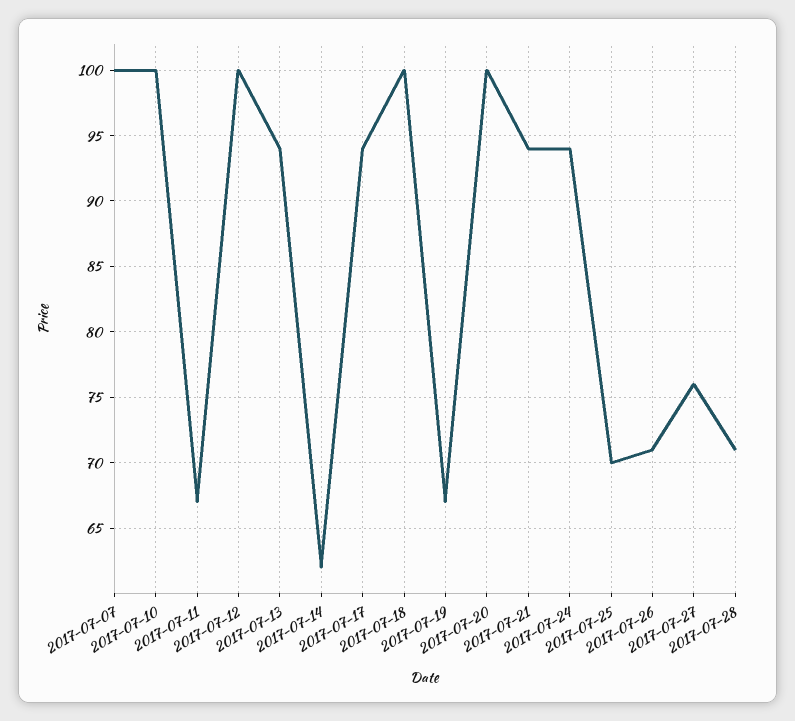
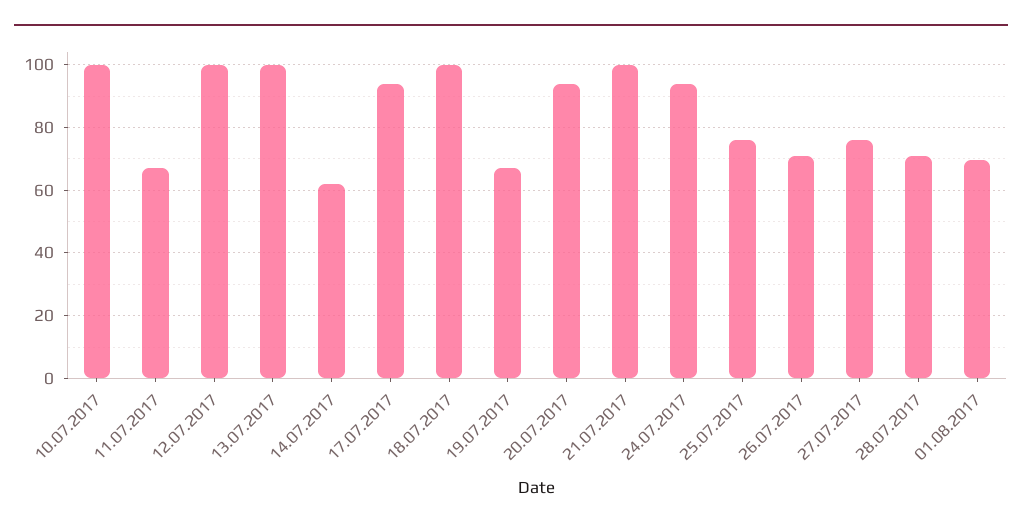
2017-07-07: 100 -> none
2017-07-13: 94 -> 100
2017-07-20: 100 -> 94
2017-07-21: 94 -> 100
2017-07-25: 70 -> 76
01.08.2017: none -> 70

